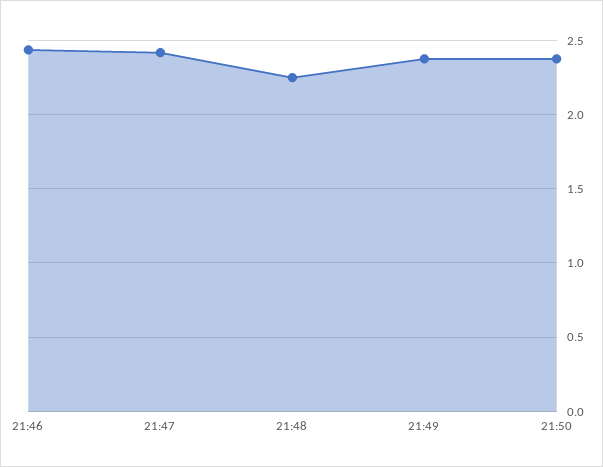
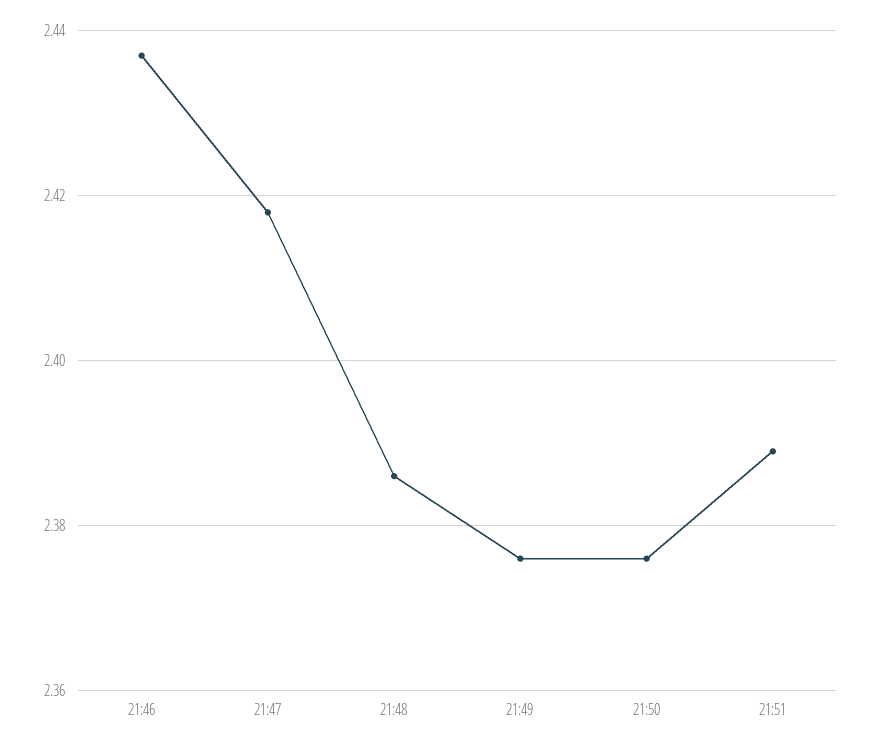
21:48: 2.25 -> 2.385
21:51: none -> 2.39

